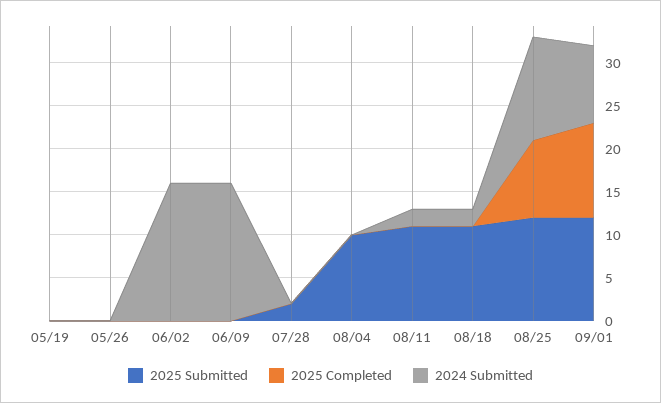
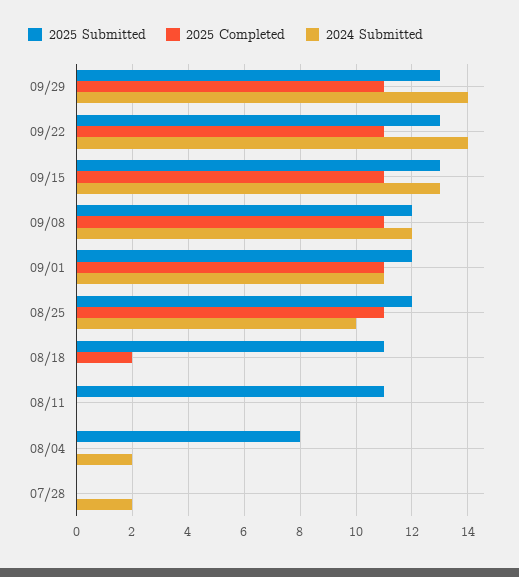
2025 Submitted, 05/19: 0 -> none
2025 Completed, 05/19: 0 -> none
2024 Submitted, 05/19: 0 -> none
2025 Submitted, 05/26: 0 -> none
2025 Completed, 05/26: 0 -> none
2024 Submitted, 05/26: 0 -> none
2025 Submitted, 06/02: 0 -> none
2025 Completed, 06/02: 0 -> none
2024 Submitted, 06/02: 16 -> none
2025 Submitted, 06/09: 0 -> none
2025 Completed, 06/09: 0 -> none
2024 Submitted, 06/09: 16 -> none
2025 Submitted, 07/28: 2 -> 0
2024 Submitted, 07/28: 0 -> 2
2025 Submitted, 08/04: 10 -> 8
2024 Submitted, 08/04: 0 -> 2
2024 Submitted, 08/11: 2 -> 0
2025 Completed, 08/18: 0 -> 2
2024 Submitted, 08/18: 2 -> 0
2025 Completed, 08/25: 9 -> 11
2024 Submitted, 08/25: 12 -> 10
2024 Submitted, 09/01: 9 -> 11
2025 Submitted, 09/29: none -> 13
2025 Completed, 09/29: none -> 11
2024 Submitted, 09/29: none -> 14
2025 Submitted, 09/22: none -> 13
2025 Completed, 09/22: none -> 11
2024 Submitted, 09/22: none -> 14
2025 Submitted, 09/15: none -> 13
2025 Completed, 09/15: none -> 11
2024 Submitted, 09/15: none -> 13
2025 Submitted, 09/08: none -> 12
2025 Completed, 09/08: none -> 11
2024 Submitted, 09/08: none -> 12

